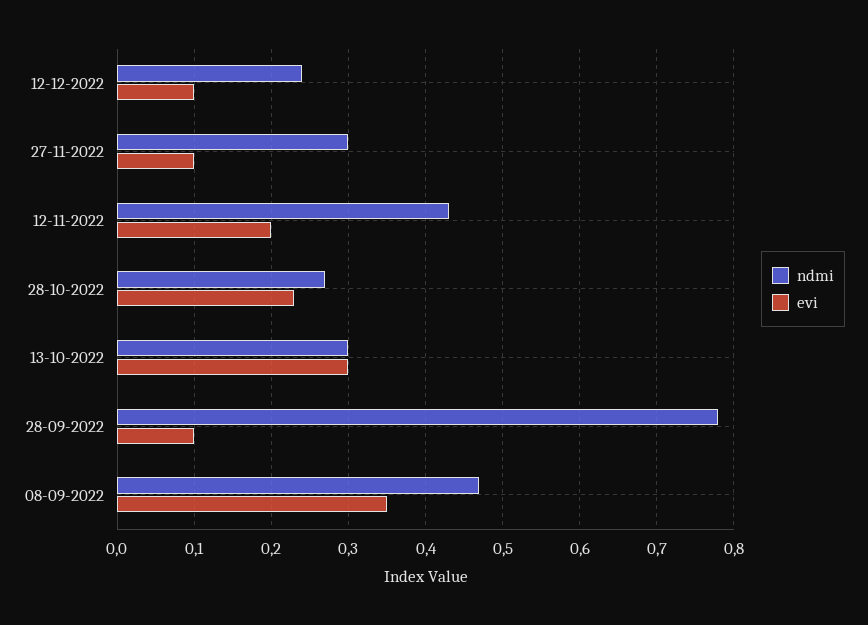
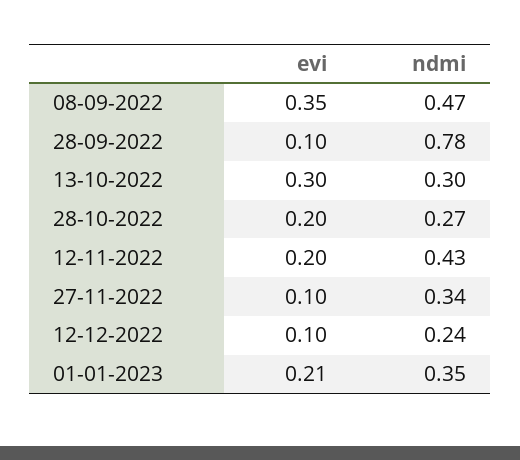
ndmi, 27-11-2022: 0.3 -> 0.34
evi, 28-10-2022: 0.23 -> 0.2
evi, 01-01-2023: none -> 0.21
ndmi, 01-01-2023: none -> 0.35

